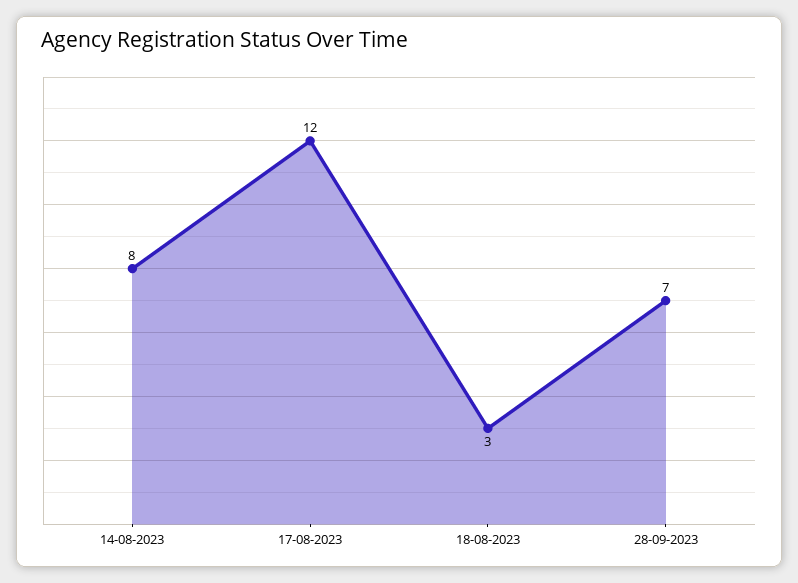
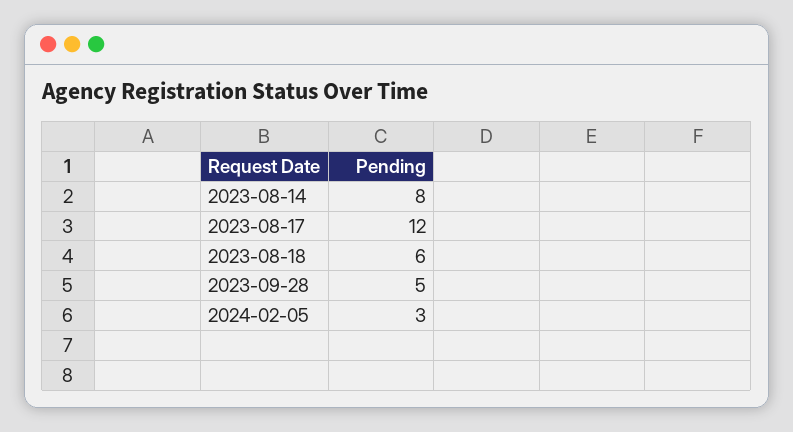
18-08-2023: 3 -> 6
28-09-2023: 7 -> 5
2024-02-05: none -> 3

